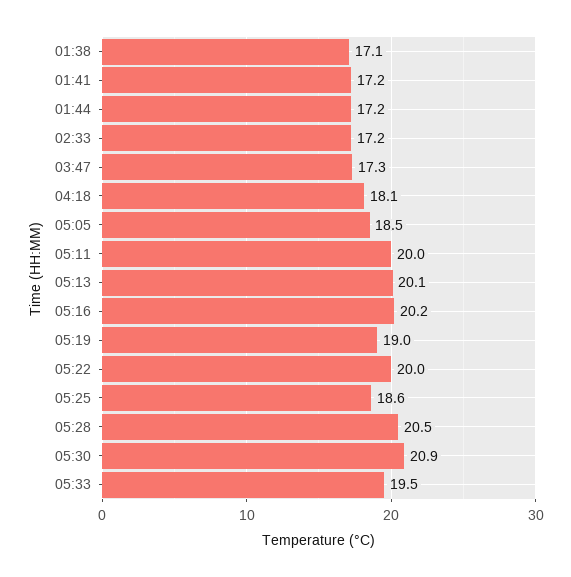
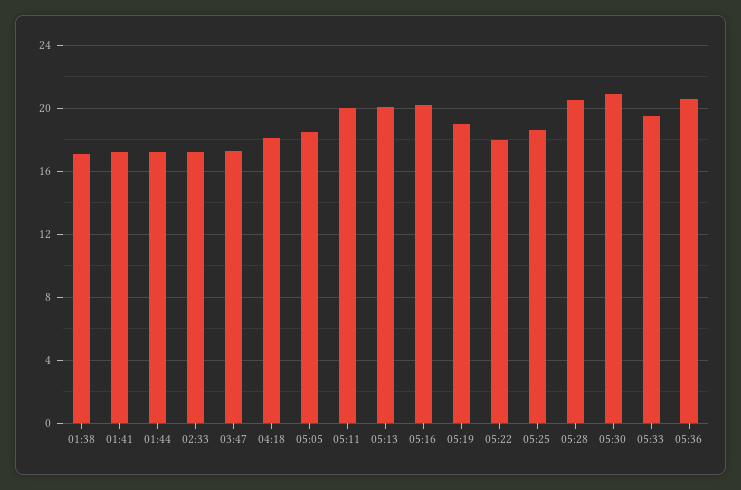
05:22: 20 -> 18
05:36: none -> 20.5

